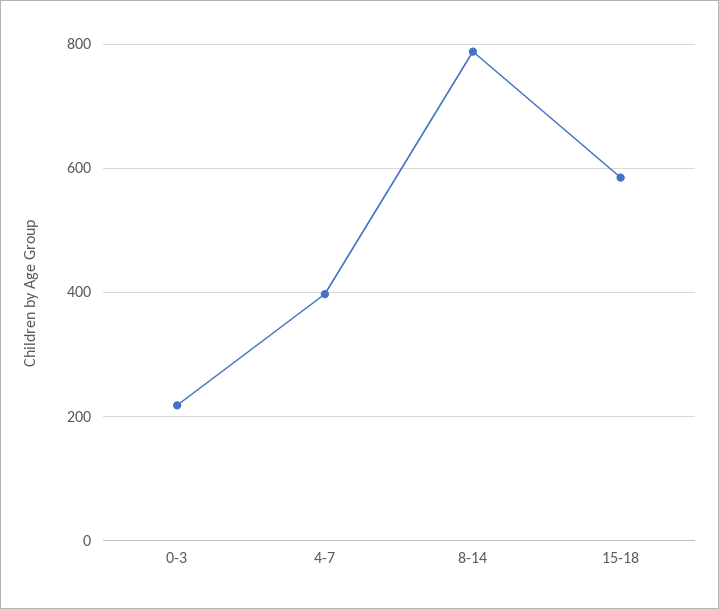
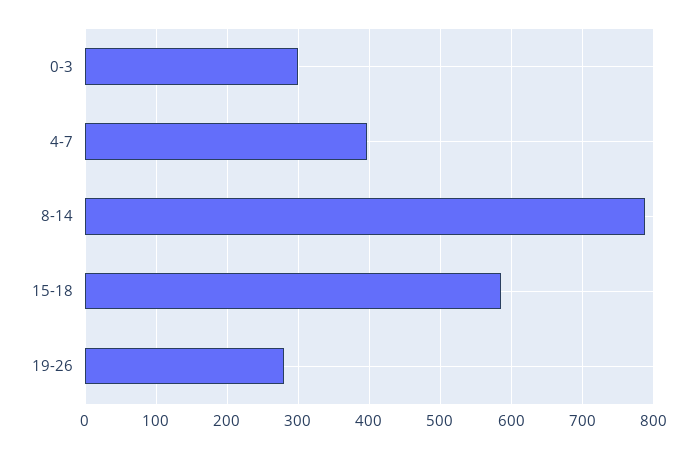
0-3: 220 -> 300
19-26: none -> 280

